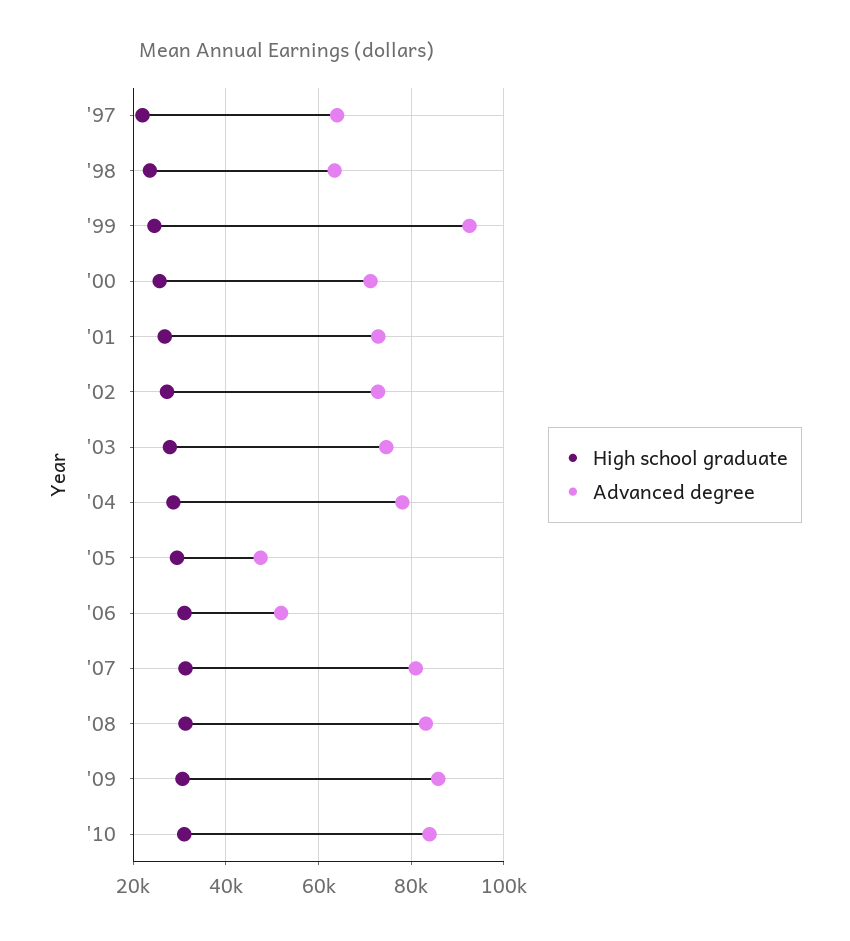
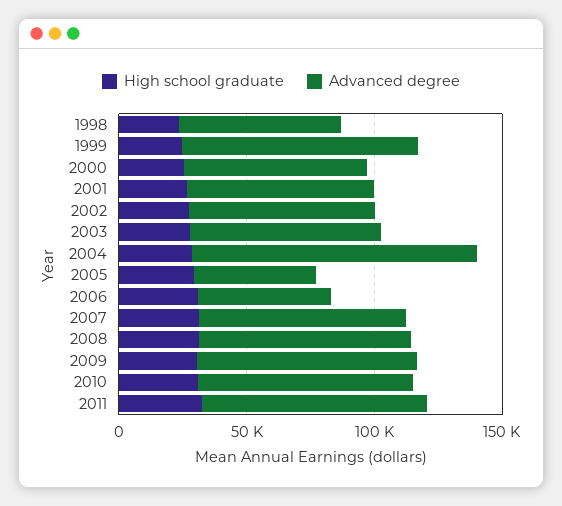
High school graduate, '97: 22000 -> none
Advanced degree, '97: 64000 -> none
Advanced degree, '04: 78000 -> 110000
High school graduate, 2011: none -> 30000
Advanced degree, 2011: none -> 90000

